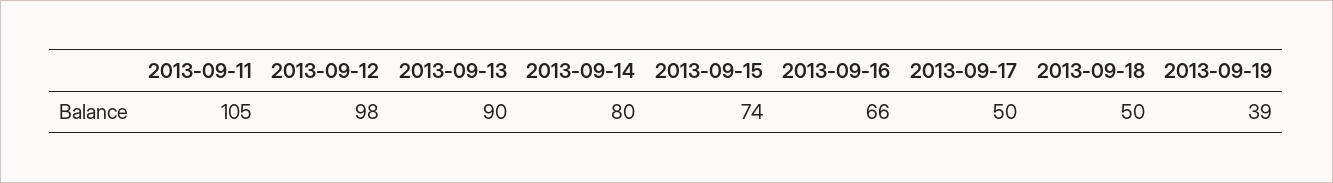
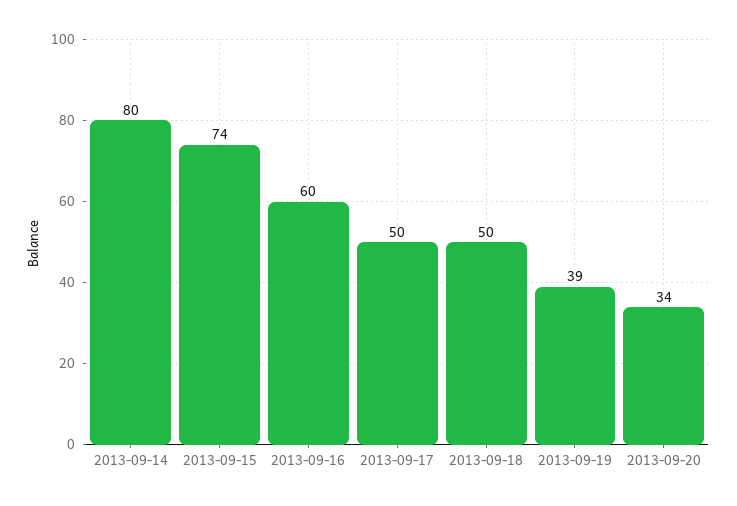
2013-09-11: 105 -> none
2013-09-12: 98 -> none
2013-09-13: 90 -> none
2013-09-16: 66 -> 60
2013-09-20: none -> 34

